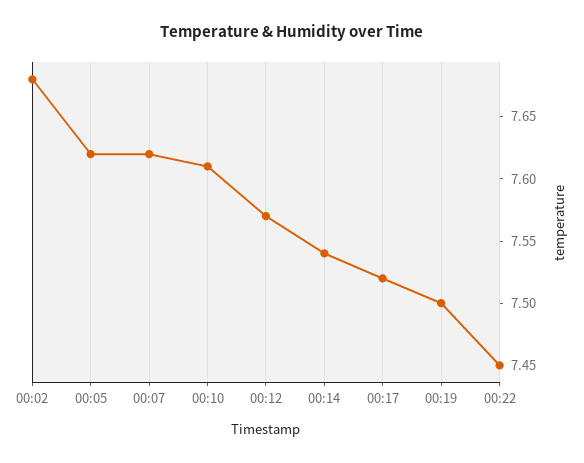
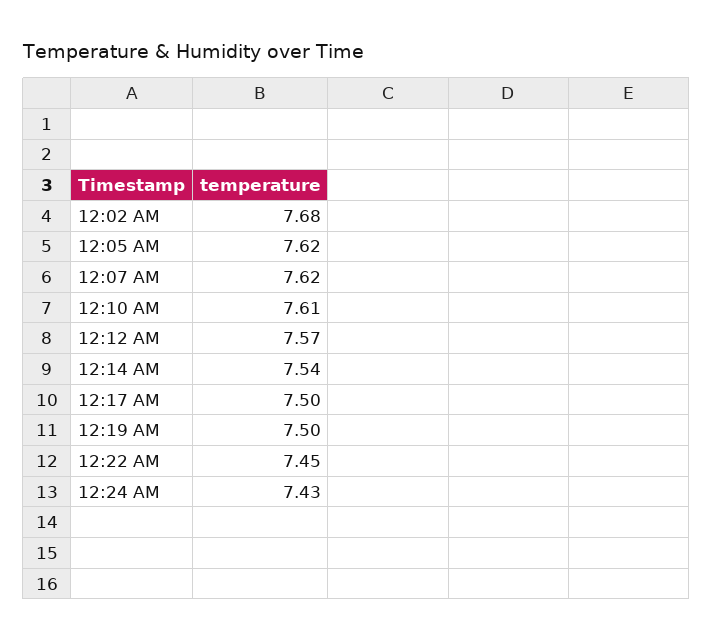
00:17: 7.52 -> 7.5
12:24 AM: none -> 7.43

